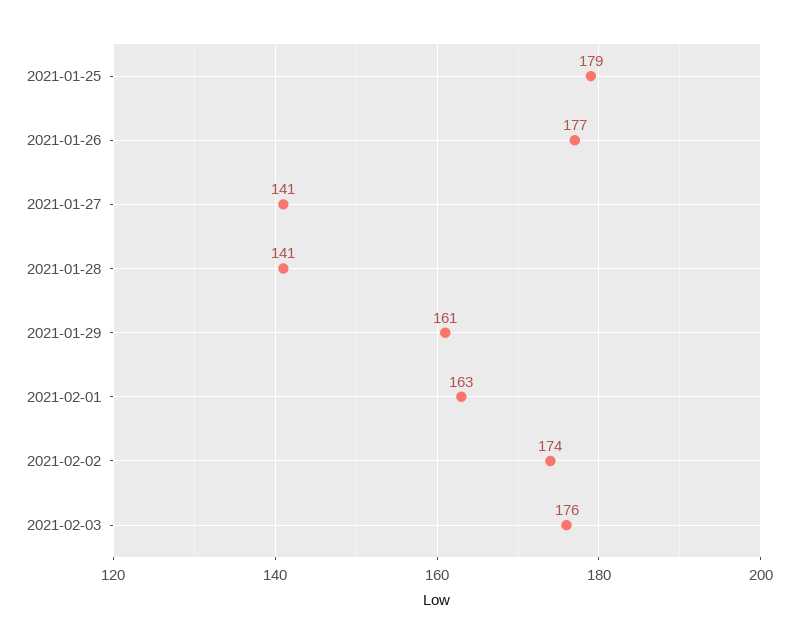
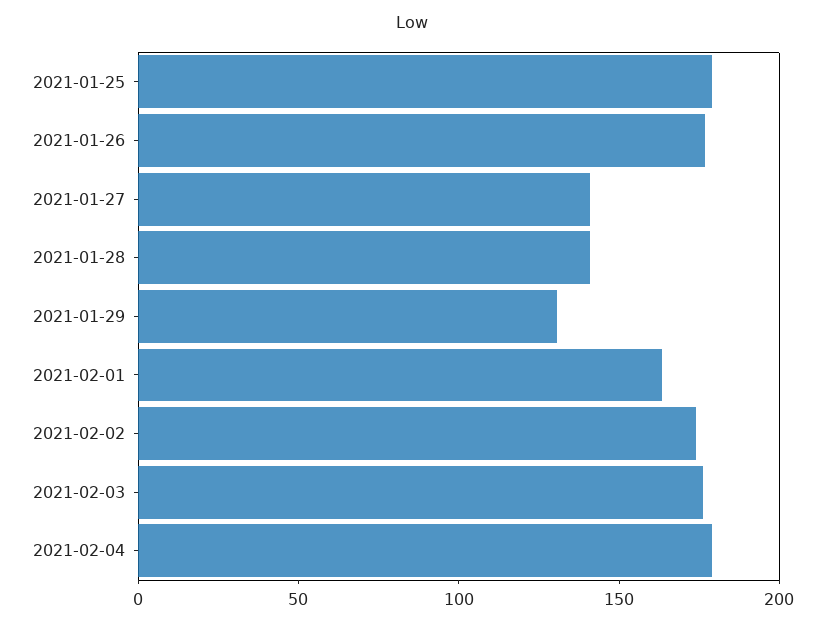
2021-01-29: 161 -> 130
2021-02-04: none -> 180

